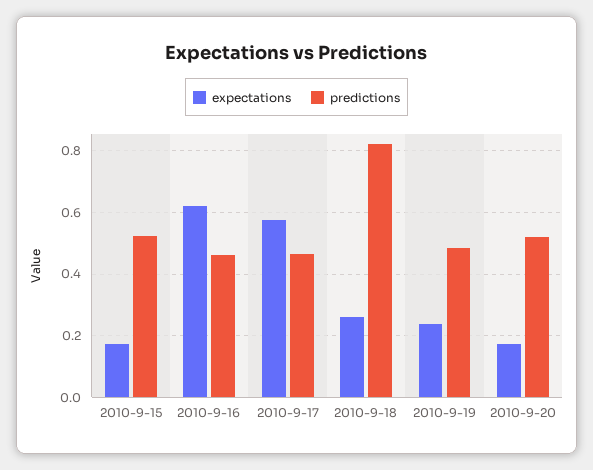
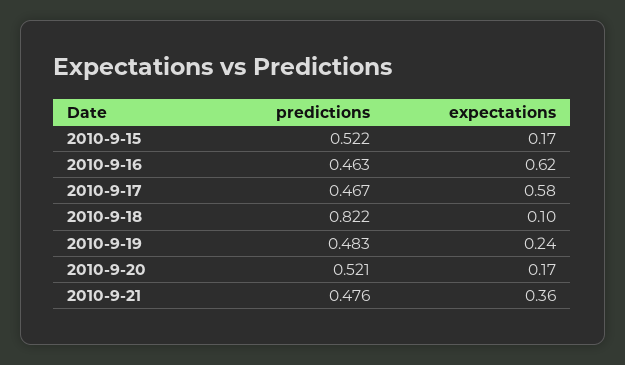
expectations, 2010-9-18: 0.26 -> 0.1
predictions, 2010-9-21: none -> 0.476
expectations, 2010-9-21: none -> 0.36

